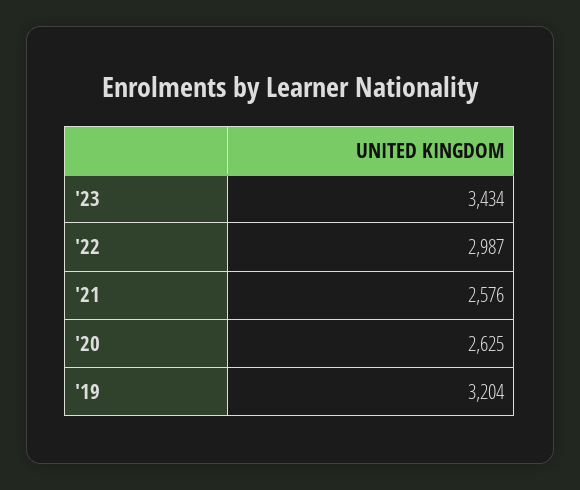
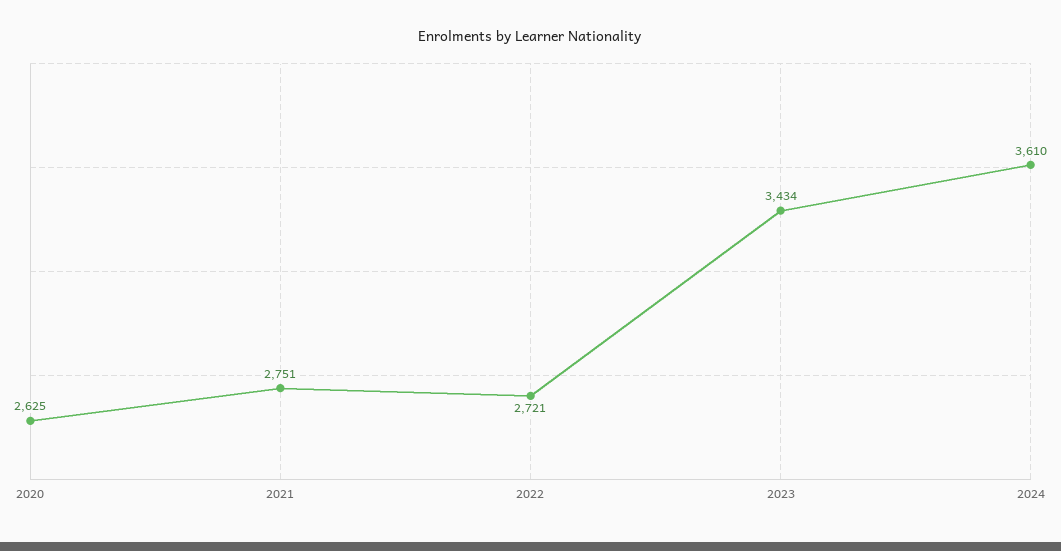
'22: 2987 -> 2721
'21: 2576 -> 2751
'19: 3204 -> none
2024: none -> 3610

